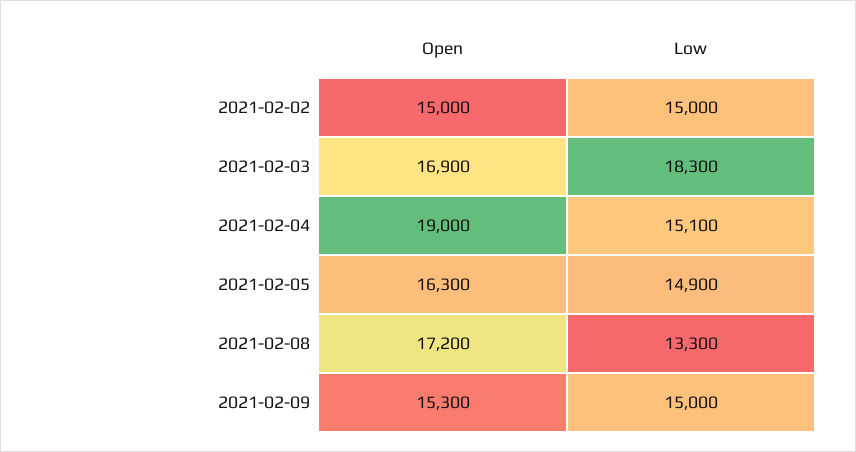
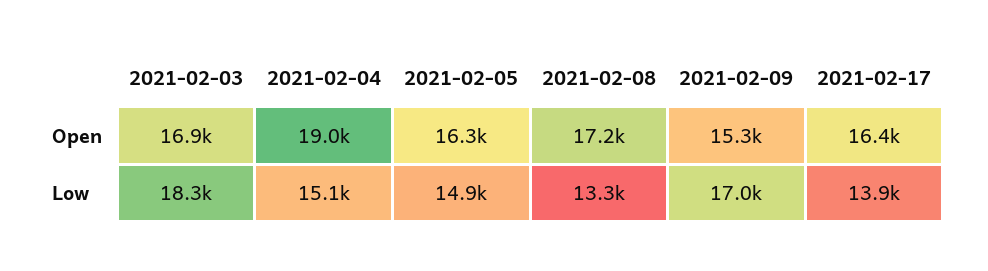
Open, 2021-02-02: 15000 -> none
Low, 2021-02-02: 15000 -> none
Low, 2021-02-09: 15000 -> 17000
Open, 2021-02-17: none -> 16400
Low, 2021-02-17: none -> 13900

